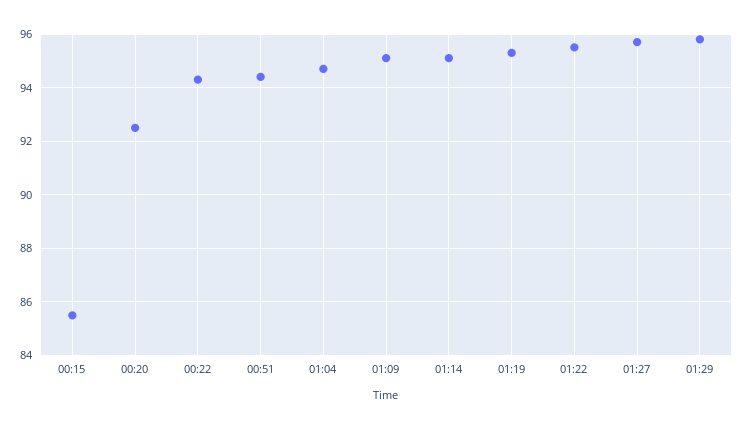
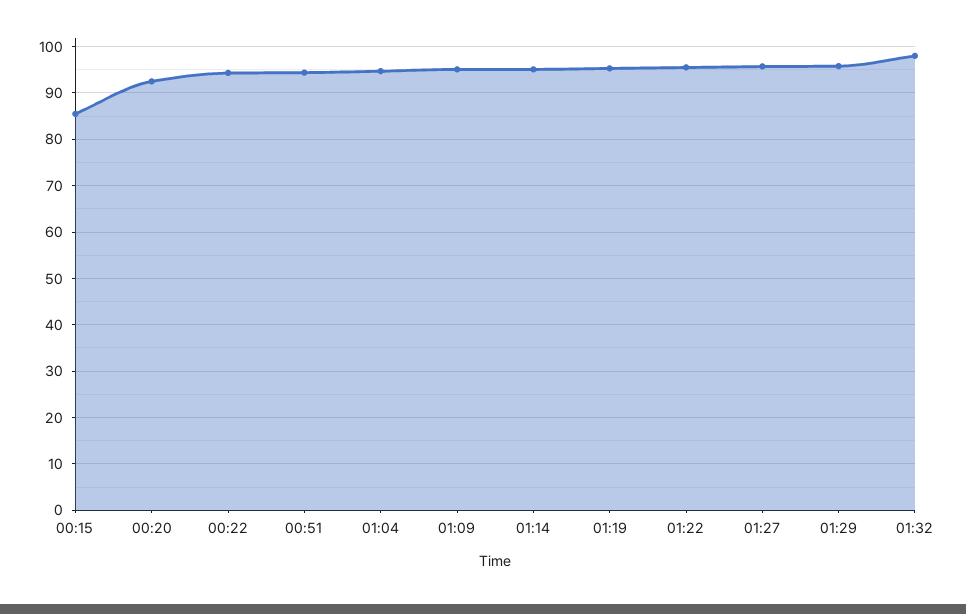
01:32: none -> 98

